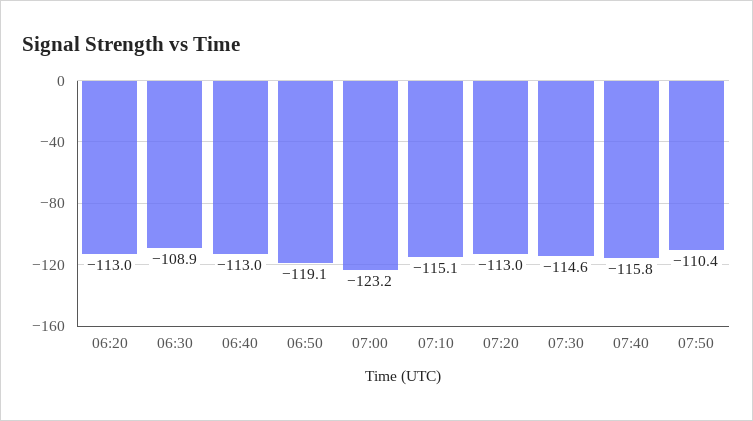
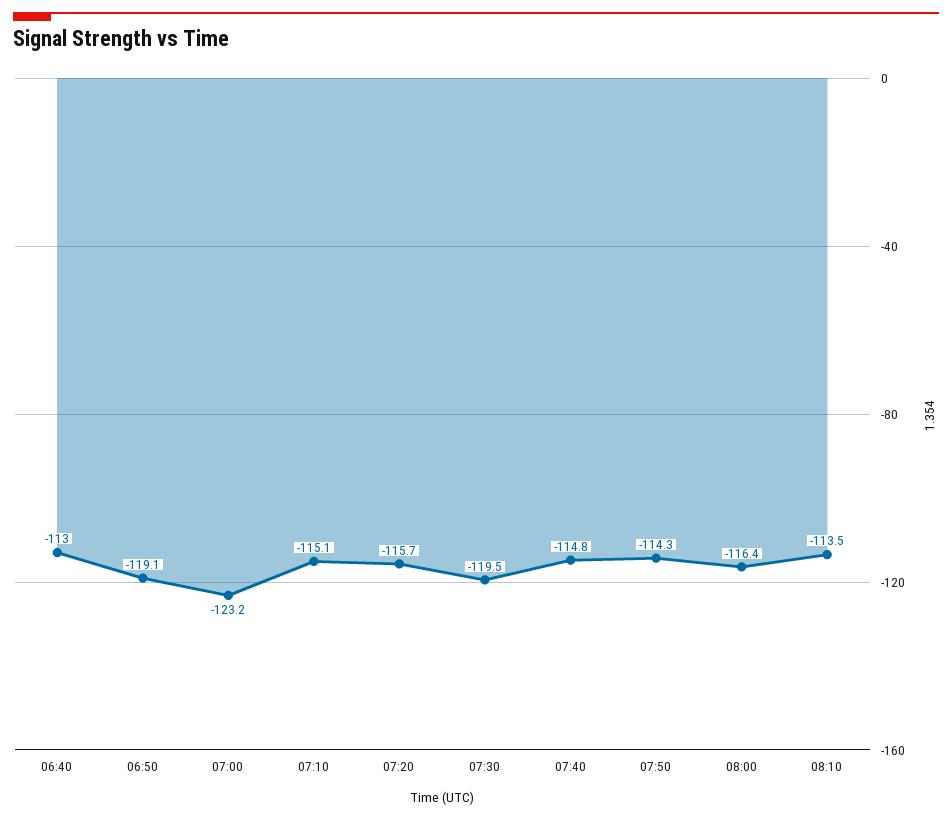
06:20: -113 -> none
06:30: -108.9 -> none
07:20: -113 -> -115.7
07:30: -114.6 -> -119.5
07:40: -115.8 -> -114.8
07:50: -110.4 -> -114.3
08:00: none -> -116.4
08:10: none -> -113.5

